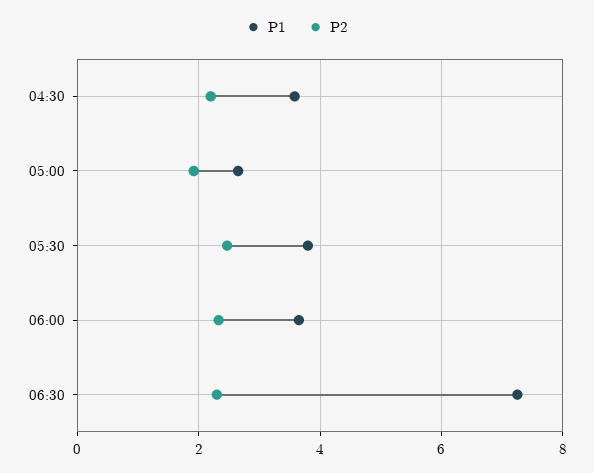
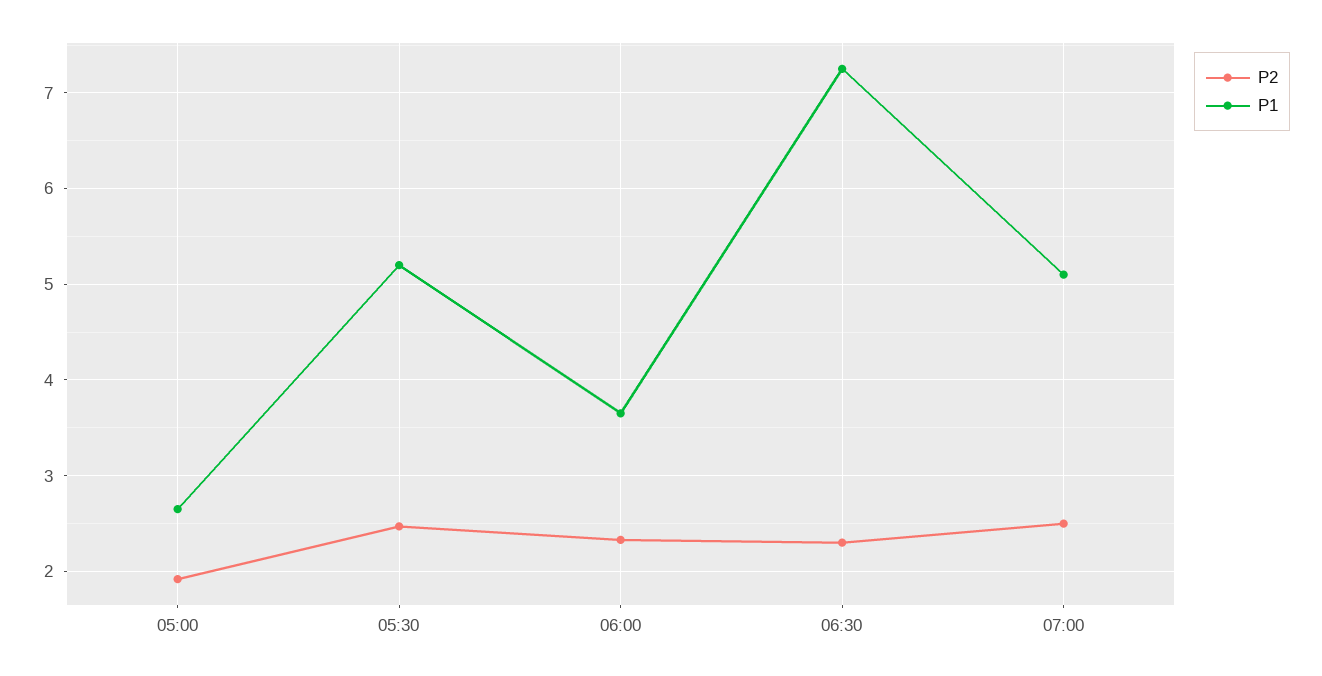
P1, 04:30: 3.6 -> none
P2, 04:30: 2.2 -> none
P1, 05:30: 3.8 -> 5.2
P2, 07:00: none -> 2.5
P1, 07:00: none -> 5.1

